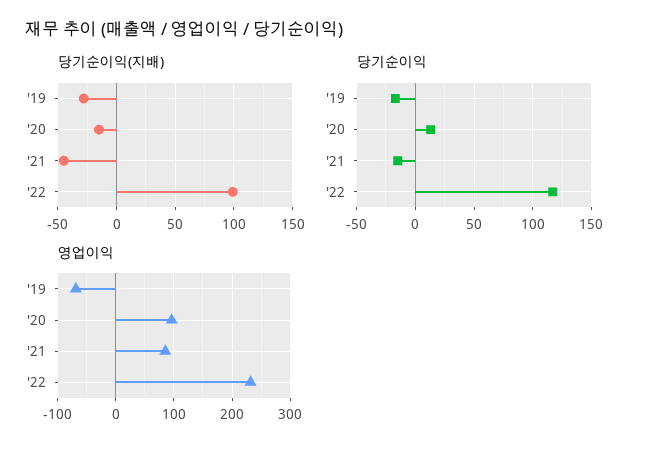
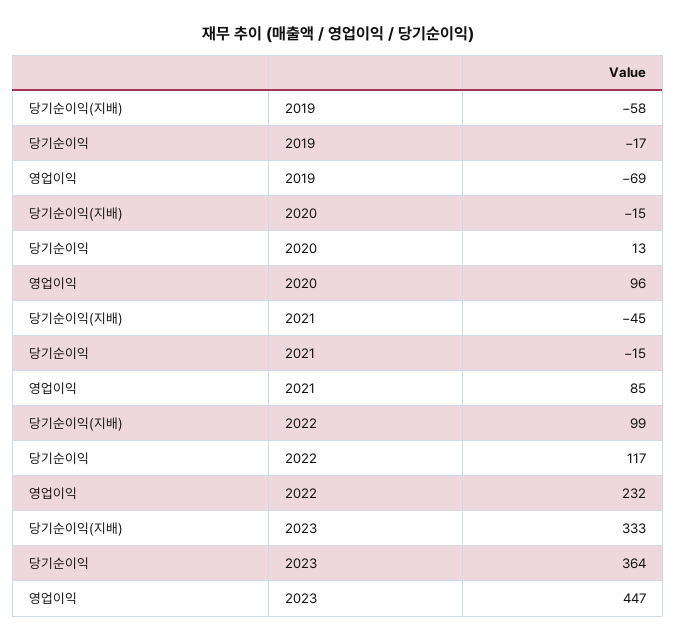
당기순이익(지배), '19: -30 -> -58
당기순이익(지배), 2023: none -> 333
당기순이익, 2023: none -> 364
영업이익, 2023: none -> 447

